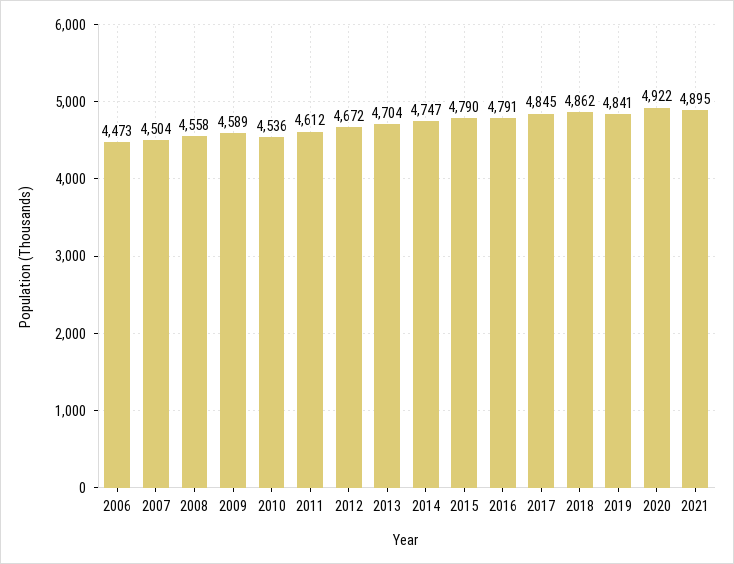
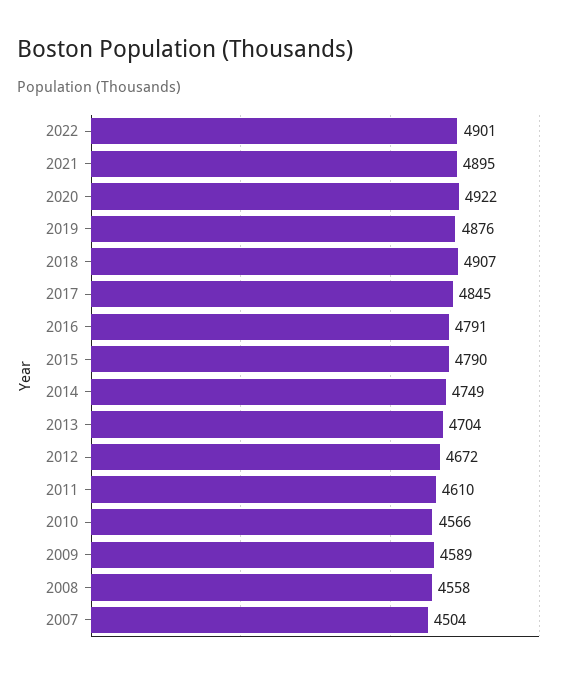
2006: 4473 -> none
2010: 4536 -> 4566
2011: 4612 -> 4610
2014: 4747 -> 4749
2018: 4862 -> 4907
2019: 4841 -> 4876
2022: none -> 4901

